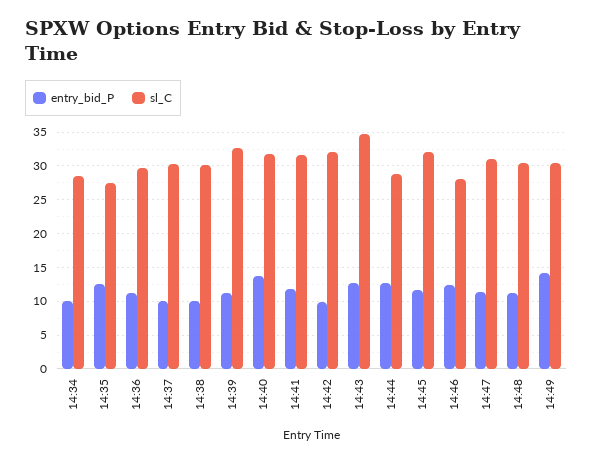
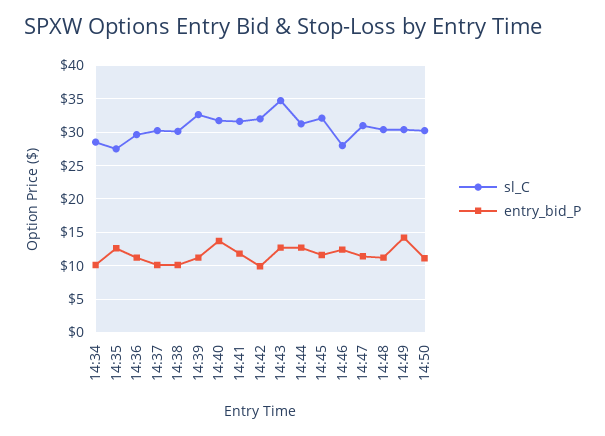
sl_C, 14:44: 29 -> 31
sl_C, 14:50: none -> 30
entry_bid_P, 14:50: none -> 11

